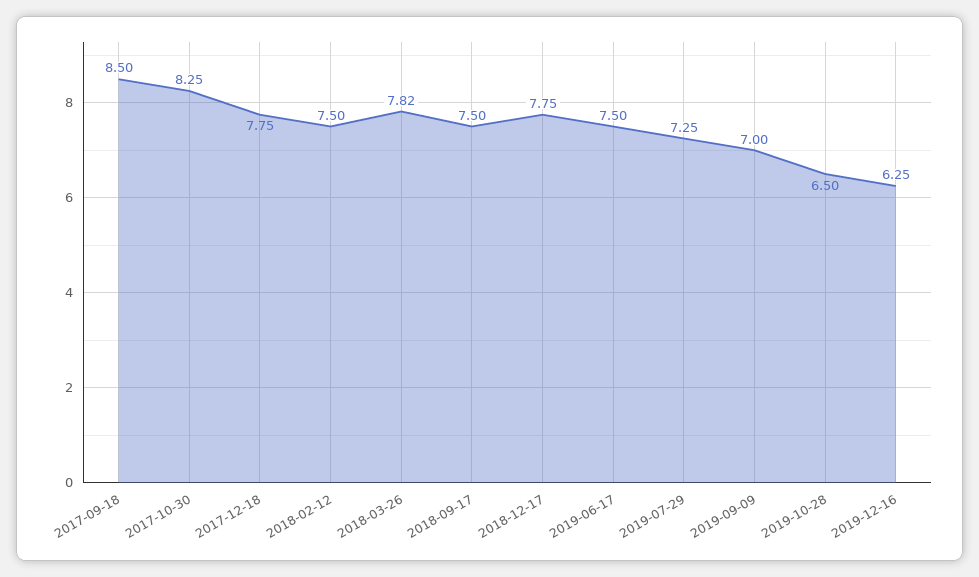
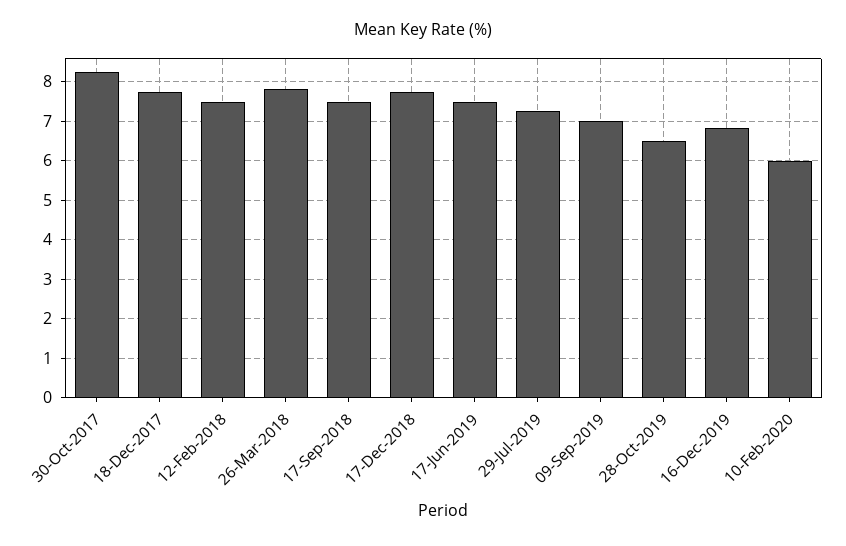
2017-09-18: 8.5 -> none
2019-12-16: 6.25 -> 6.8
10-Feb-2020: none -> 6

